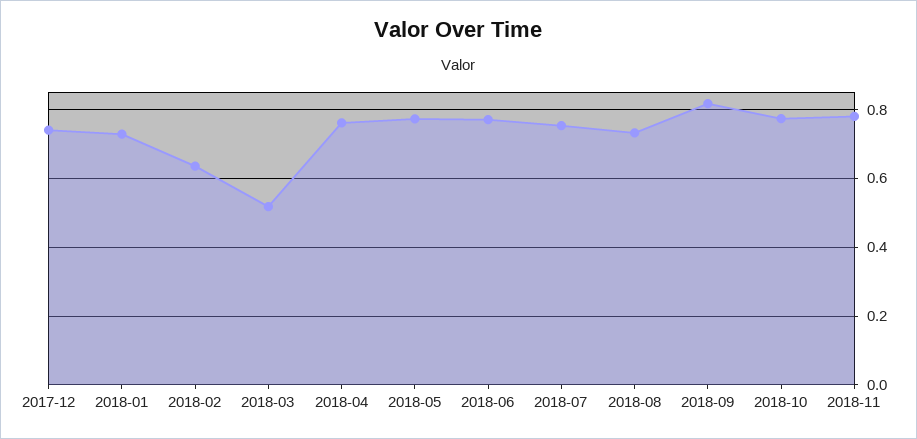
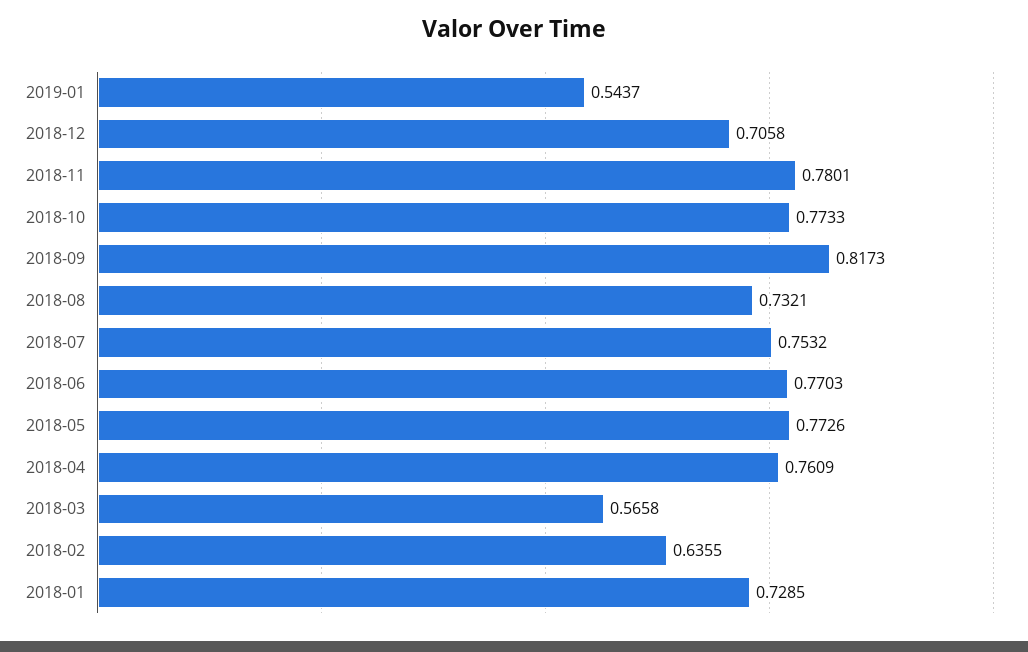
2017-12: 0.74 -> none
2018-03: 0.52 -> 0.5658
2019-01: none -> 0.5437
2018-12: none -> 0.7058

